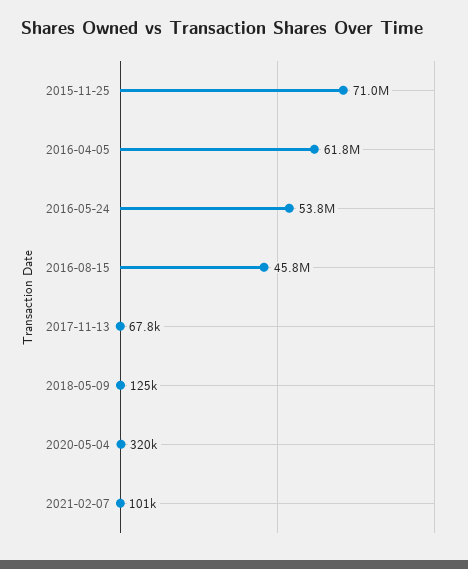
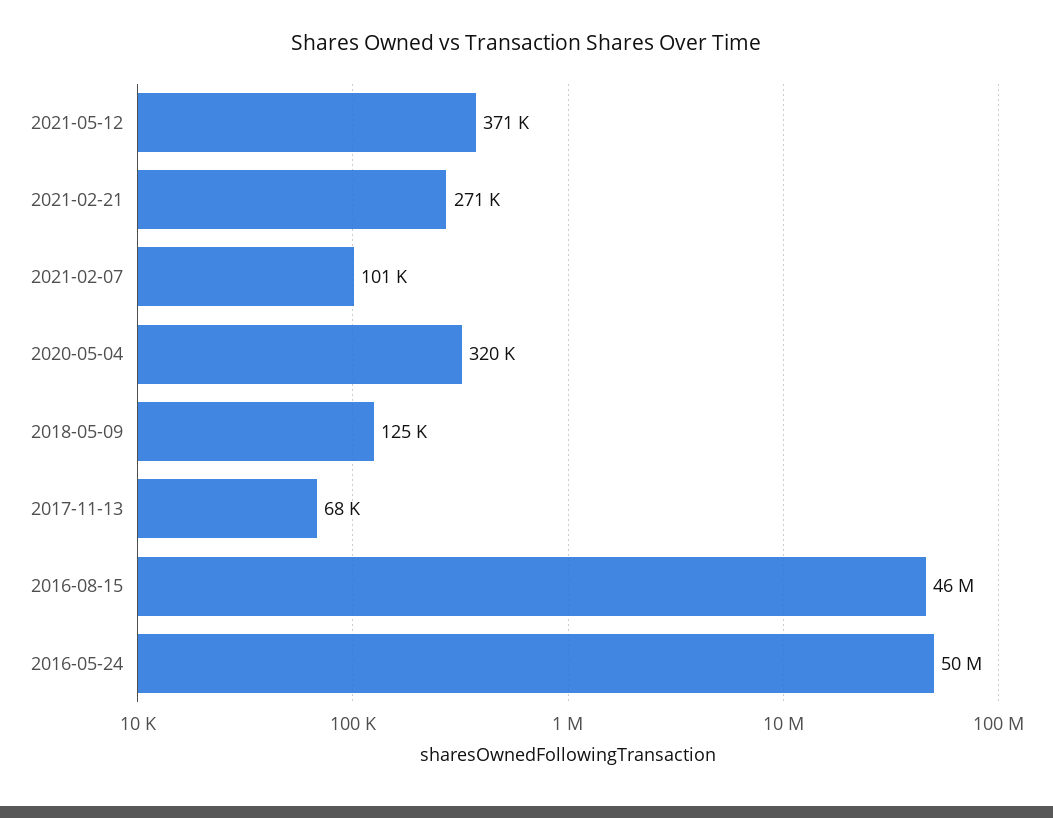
2015-11-25: 71000000 -> none
2016-04-05: 61800000 -> none
2016-05-24: 53800000 -> 50000000
2021-05-12: none -> 371000
2021-02-21: none -> 271000

